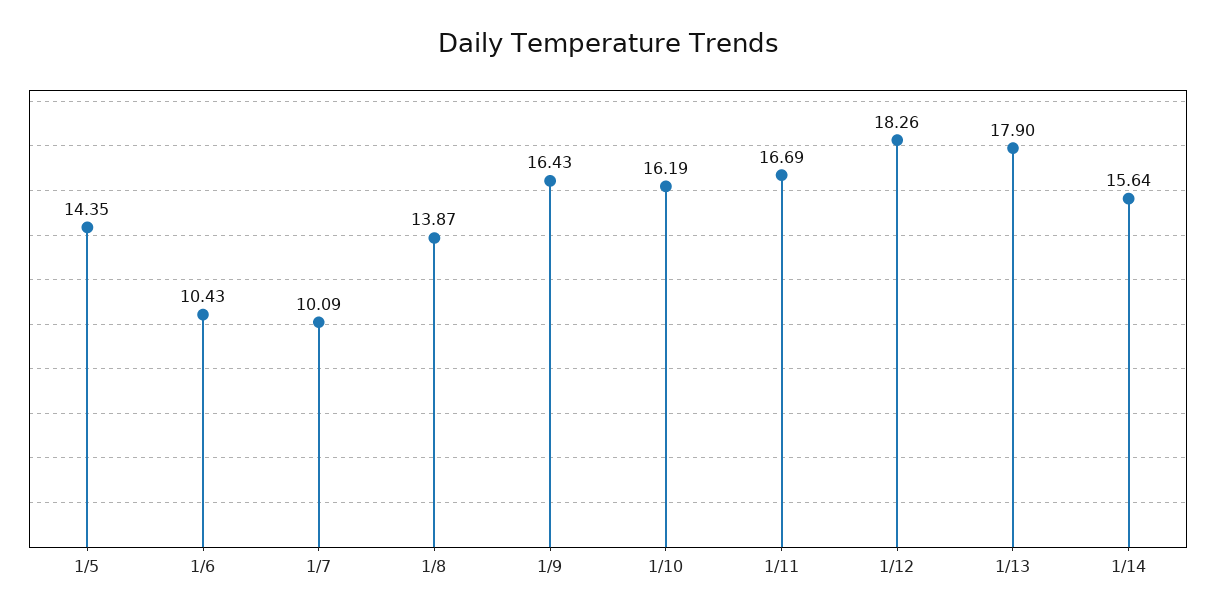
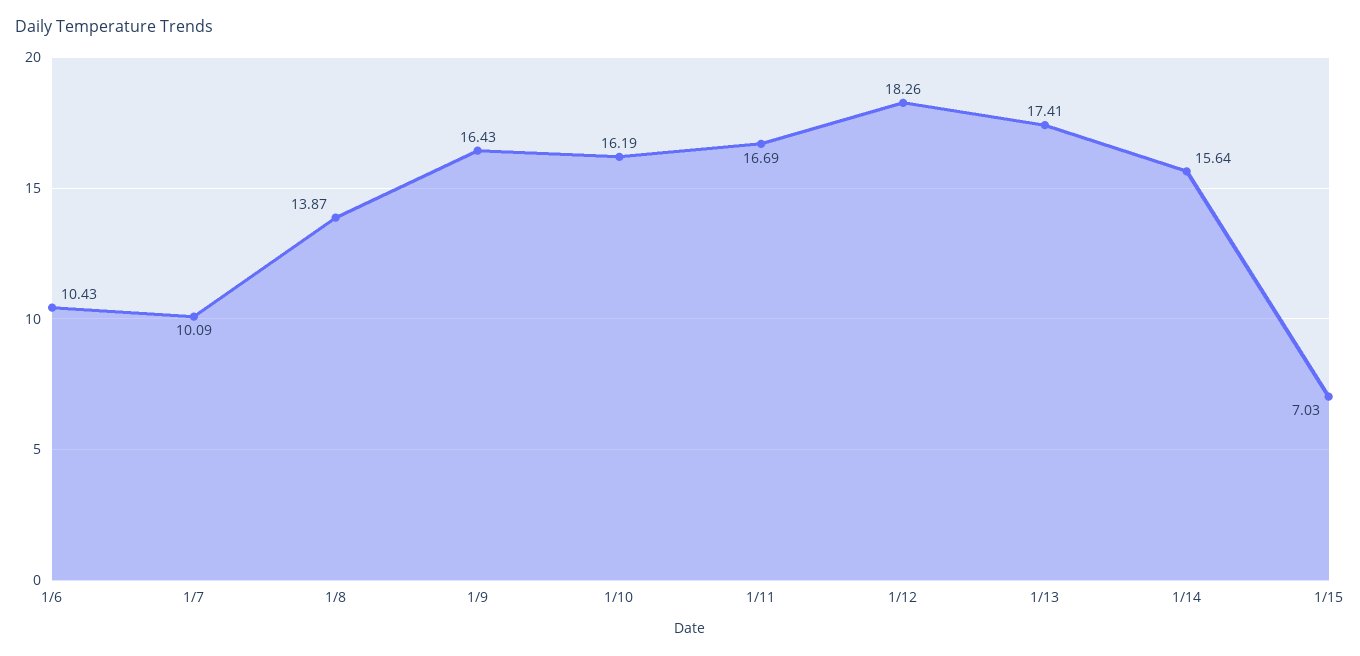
1/5: 14.35 -> none
1/13: 17.9 -> 17.41
1/15: none -> 7.03

